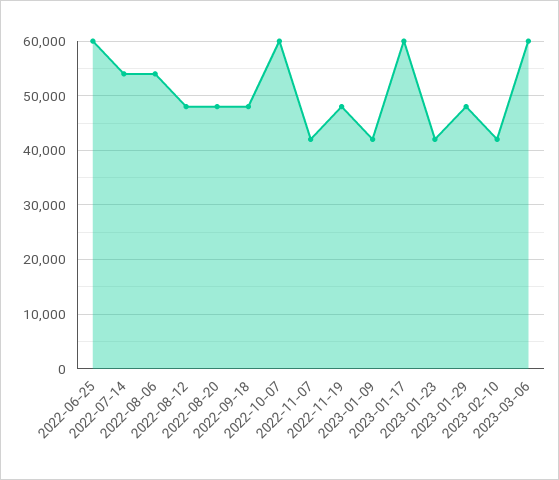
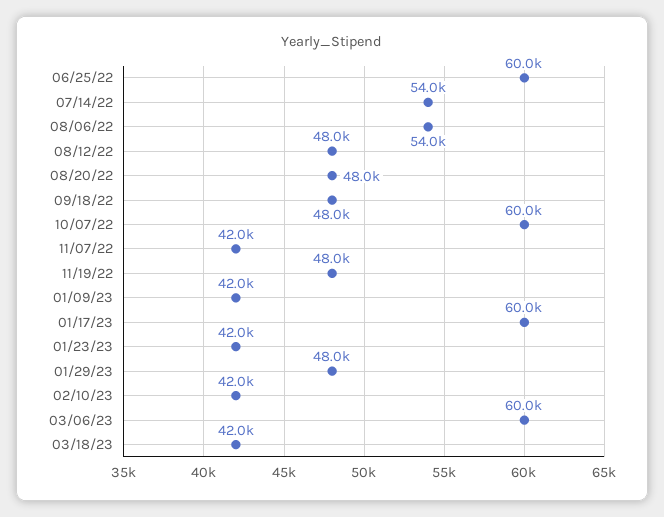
03/18/23: none -> 42000

